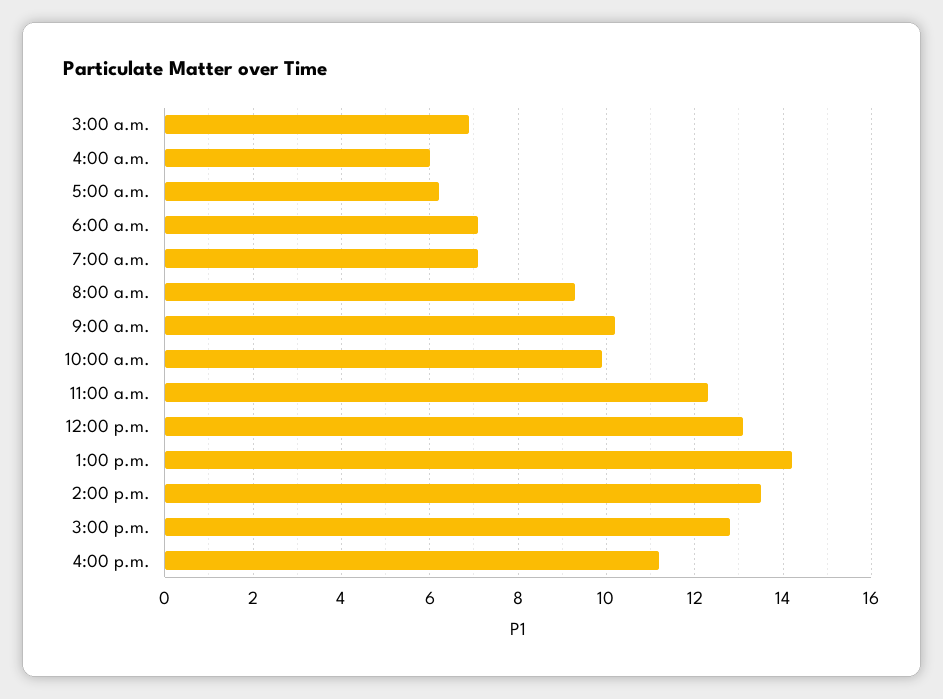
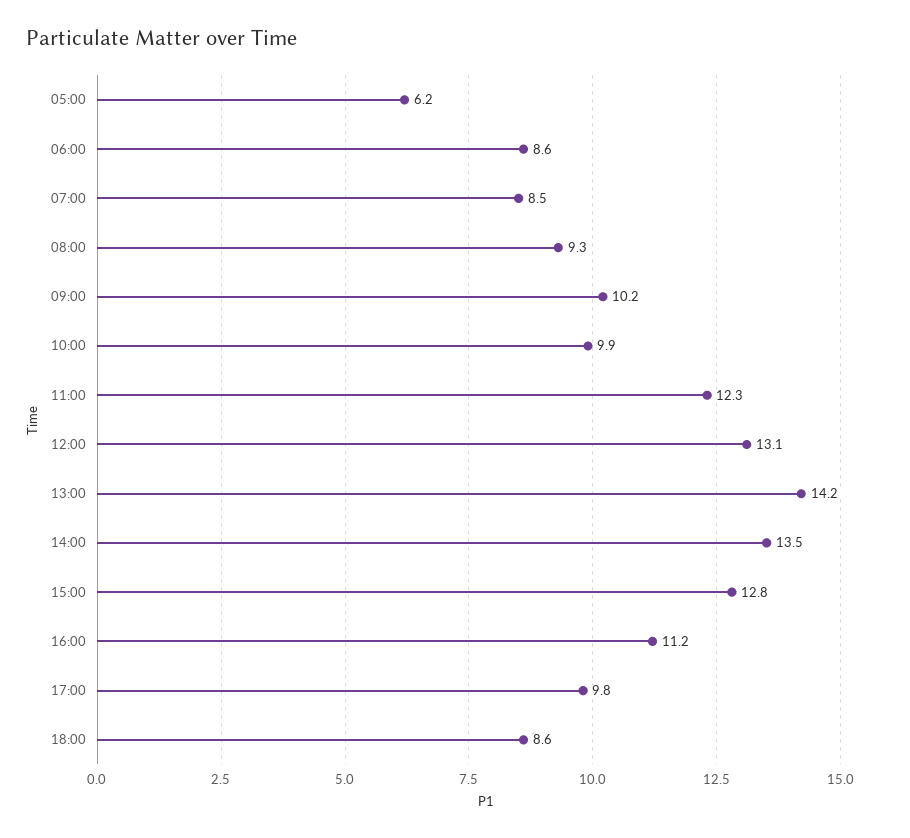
3:00 a.m.: 7 -> none
4:00 a.m.: 6 -> none
6:00 a.m.: 7 -> 8.6
7:00 a.m.: 7 -> 8.5
17:00: none -> 9.8
18:00: none -> 8.6

